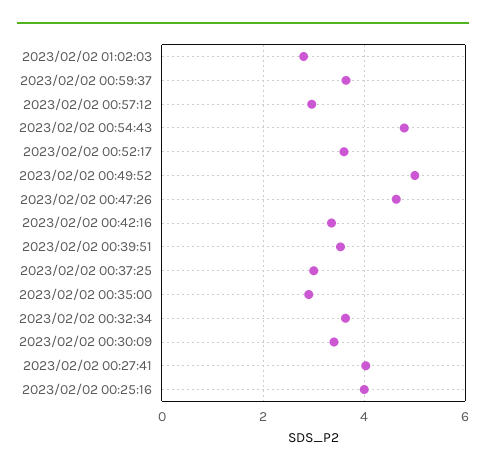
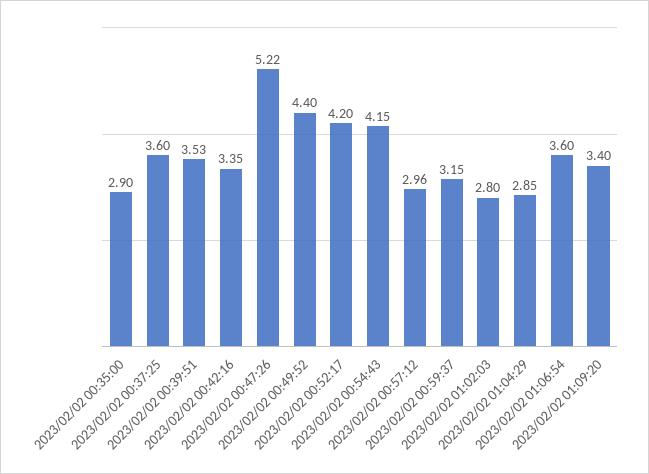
2023/02/02 00:59:37: 3.6 -> 3.15
2023/02/02 00:54:43: 4.8 -> 4.15
2023/02/02 00:52:17: 3.6 -> 4.2
2023/02/02 00:49:52: 5 -> 4.4
2023/02/02 00:47:26: 4.6 -> 5.22
2023/02/02 00:37:25: 3 -> 3.6
2023/02/02 00:32:34: 3.6 -> none
2023/02/02 00:30:09: 3.4 -> none
2023/02/02 00:27:41: 4 -> none
2023/02/02 00:25:16: 4 -> none
2023/02/02 01:04:29: none -> 2.85
2023/02/02 01:06:54: none -> 3.6
2023/02/02 01:09:20: none -> 3.4

